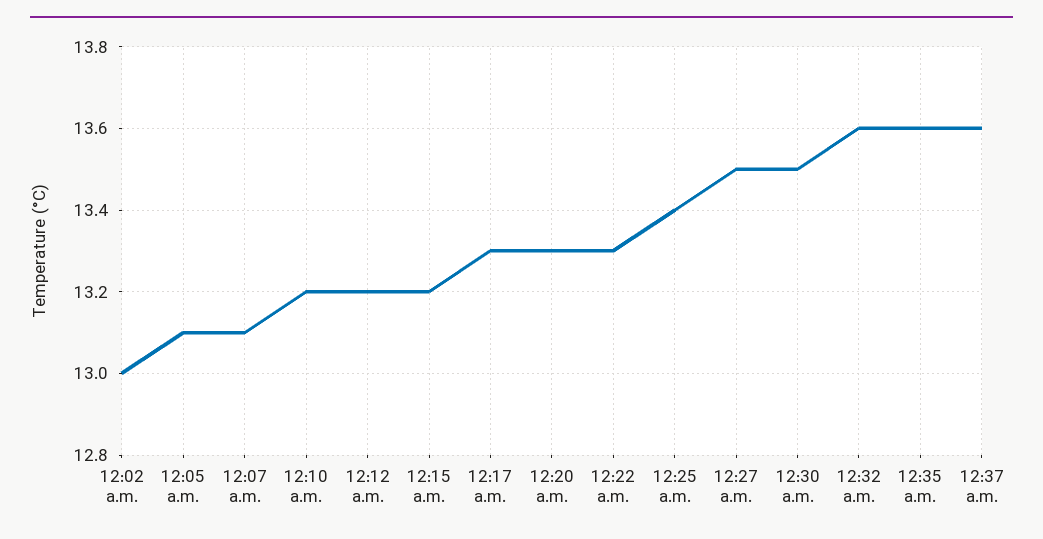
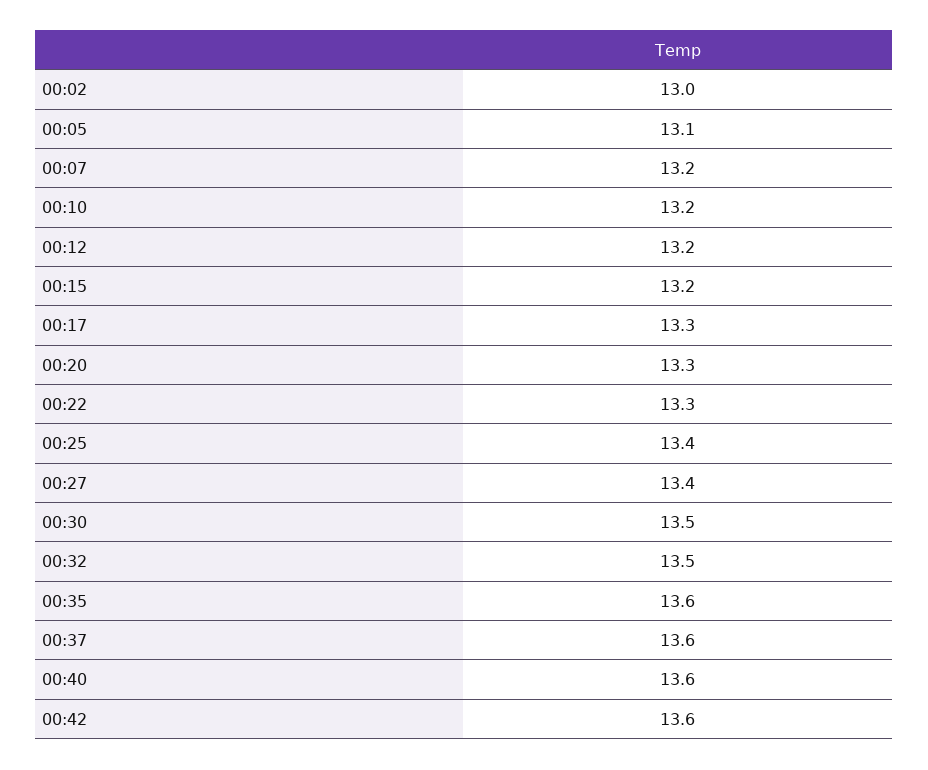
12:07 a.m.: 13.1 -> 13.2
12:27 a.m.: 13.5 -> 13.4
12:32 a.m.: 13.6 -> 13.5
00:40: none -> 13.6
00:42: none -> 13.6

